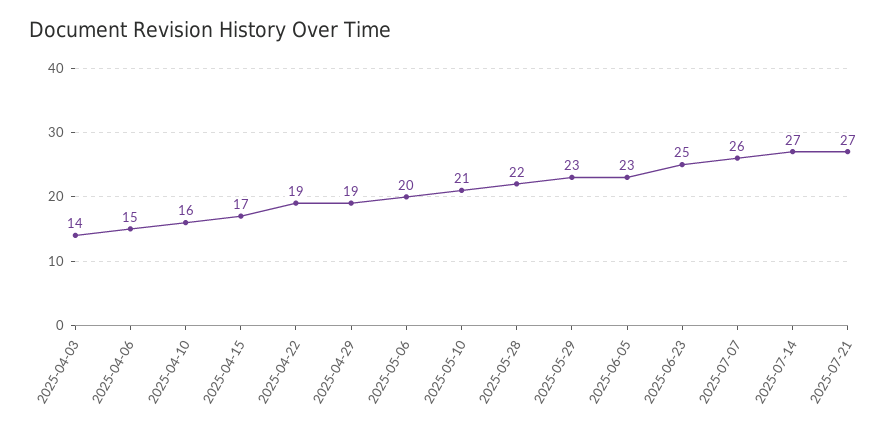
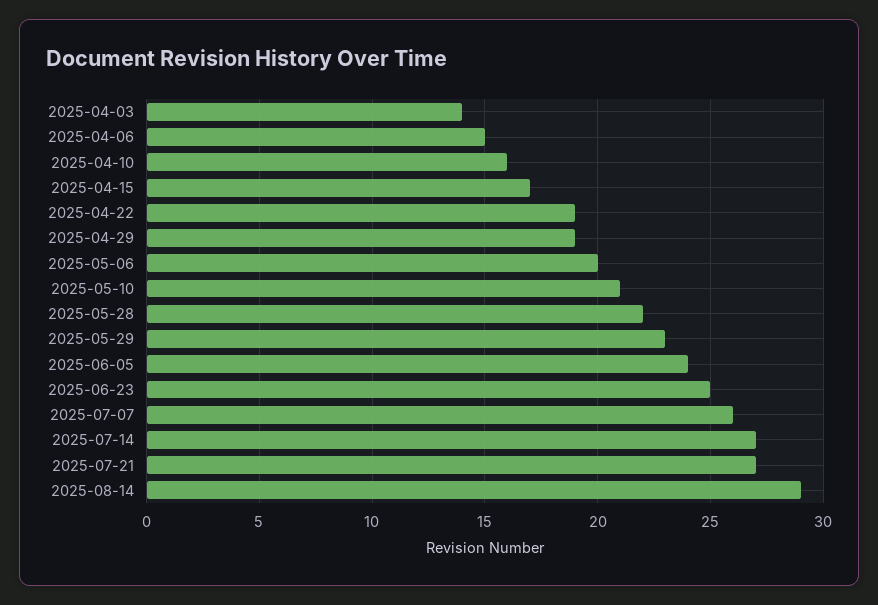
2025-06-05: 23 -> 24
2025-08-14: none -> 29

